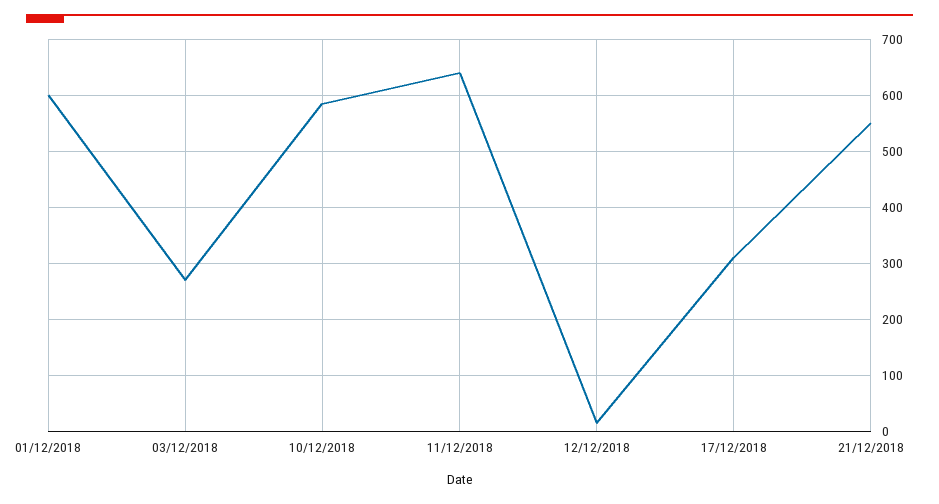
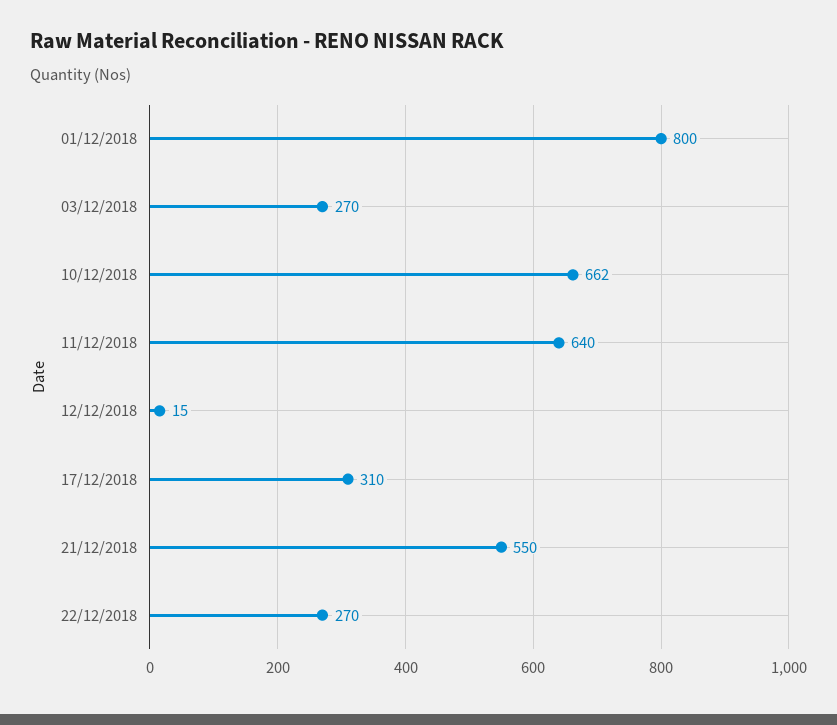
01/12/2018: 600 -> 800
10/12/2018: 580 -> 662
22/12/2018: none -> 270

